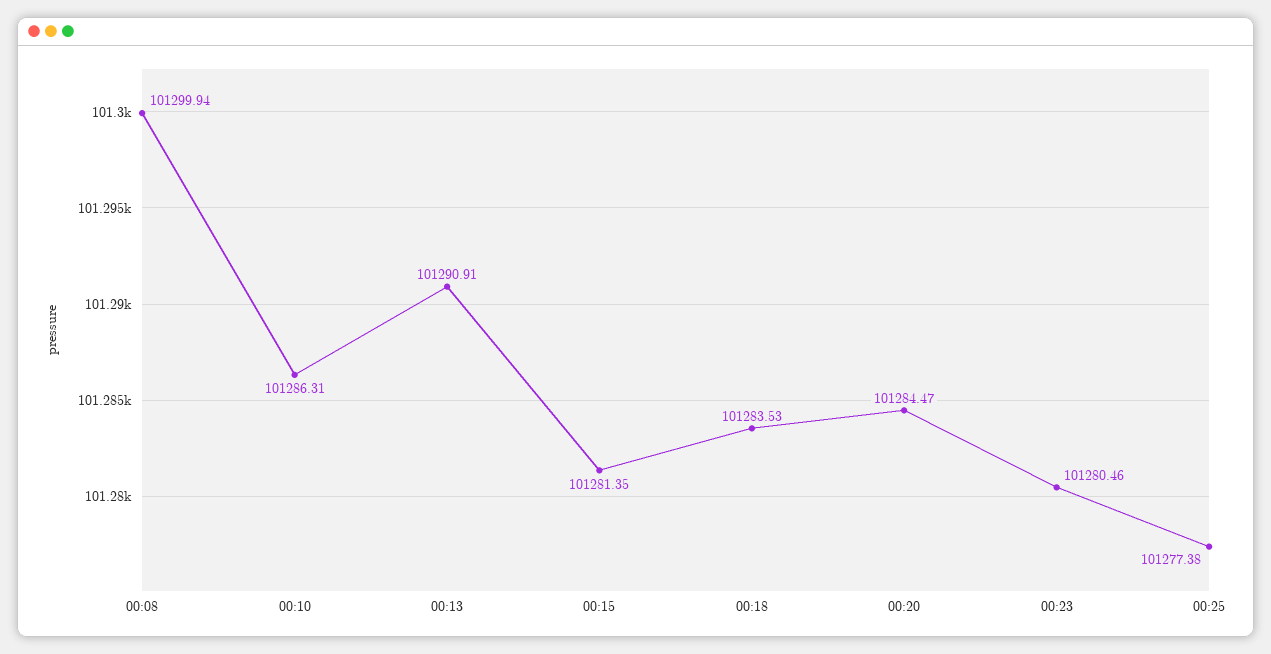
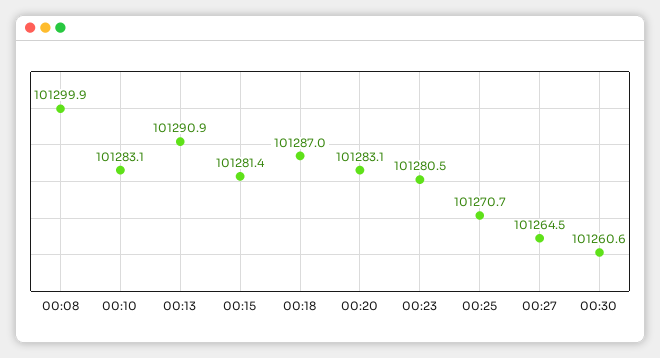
00:10: 101286.31 -> 101283.1
00:18: 101283.53 -> 101287
00:20: 101284.47 -> 101283.1
00:25: 101277.38 -> 101270.7
00:27: none -> 101264.5
00:30: none -> 101260.6

